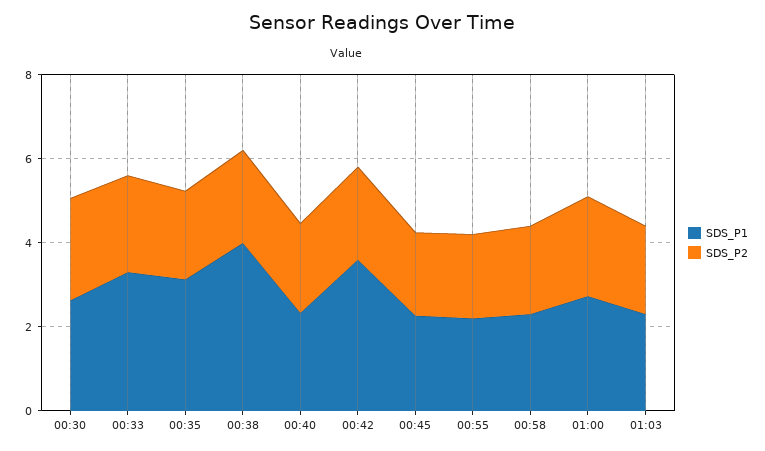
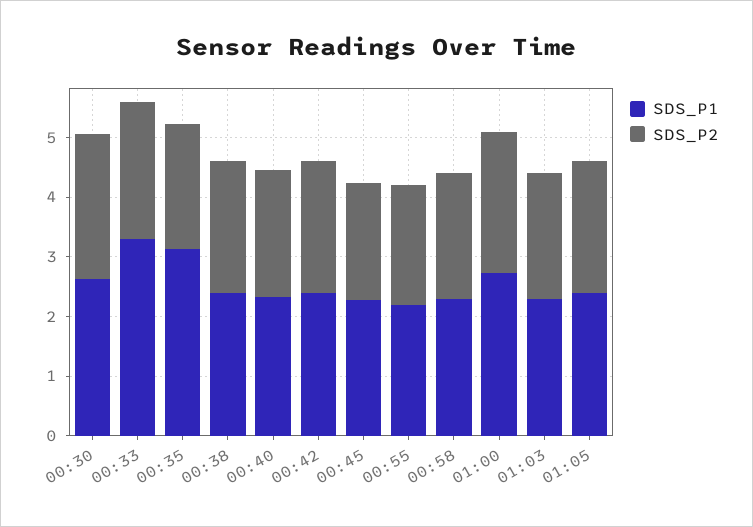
SDS_P1, 00:38: 4 -> 2.4
SDS_P1, 00:42: 3.5 -> 2.4
SDS_P1, 01:05: none -> 2.4
SDS_P2, 01:05: none -> 2.2

